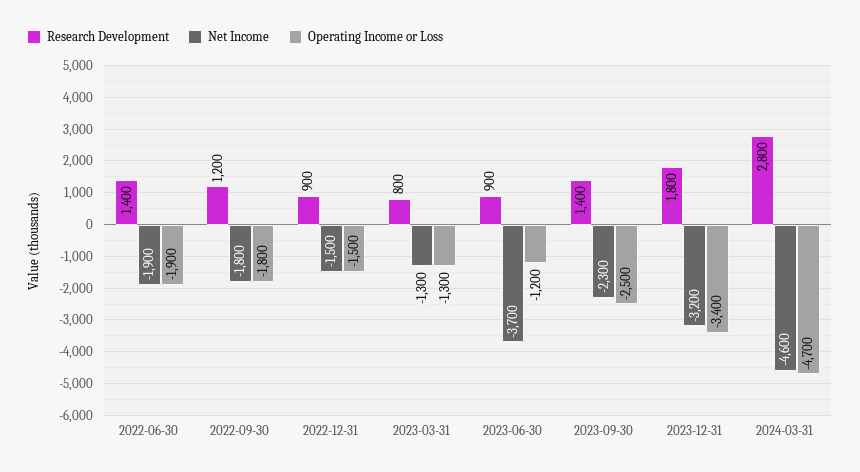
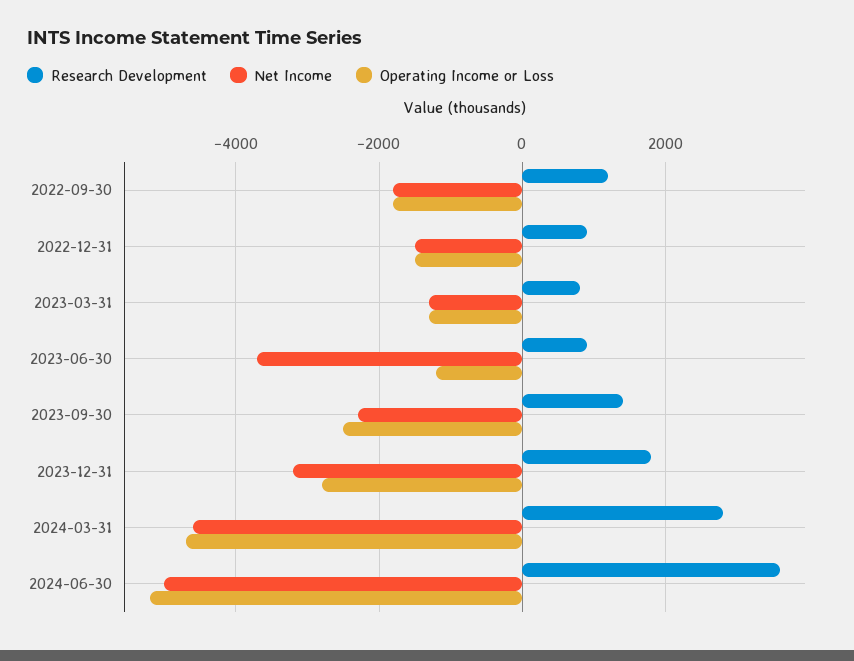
Research Development, 2022-06-30: 1400 -> none
Net Income, 2022-06-30: -1900 -> none
Operating Income or Loss, 2022-06-30: -1900 -> none
Operating Income or Loss, 2023-12-31: -3400 -> -2800
Research Development, 2024-06-30: none -> 3600
Net Income, 2024-06-30: none -> -5000
Operating Income or Loss, 2024-06-30: none -> -5200

